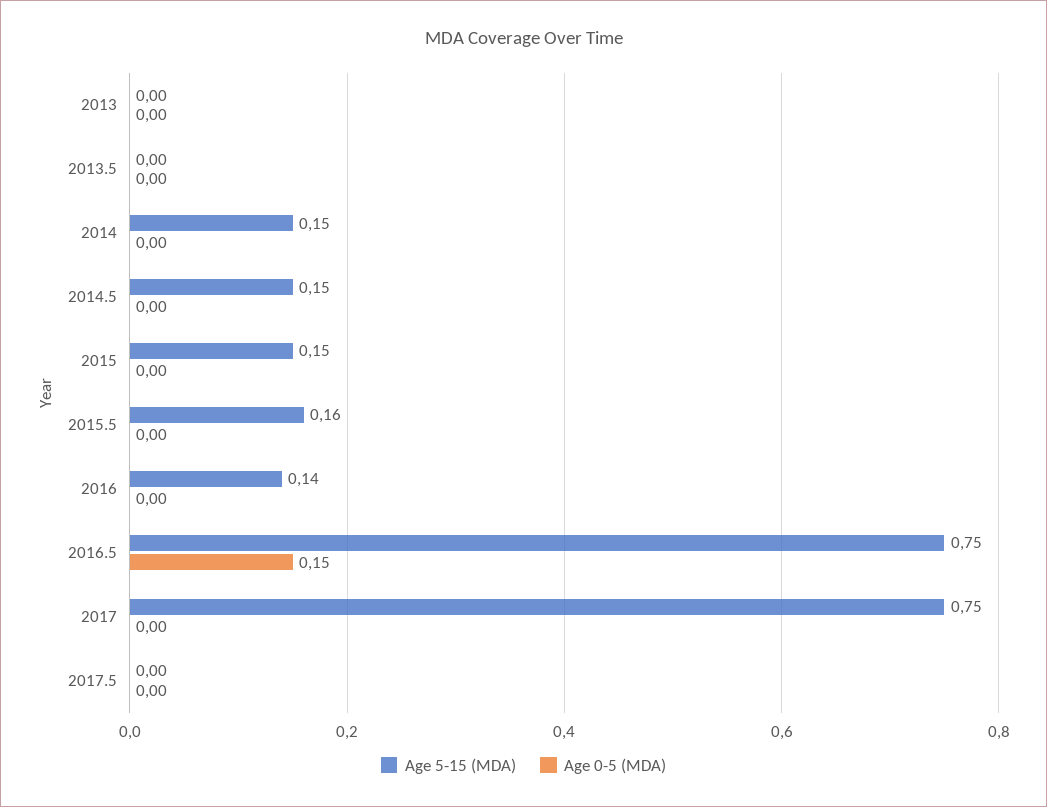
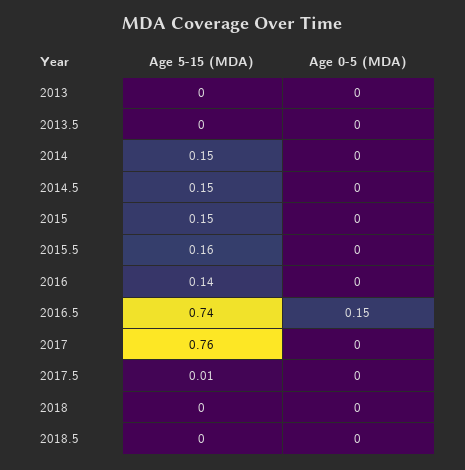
Age 5-15 (MDA), 2016.5: 0.75 -> 0.74
Age 5-15 (MDA), 2017: 0.75 -> 0.76
Age 5-15 (MDA), 2017.5: 0 -> 0.01
Age 5-15 (MDA), 2018: none -> 0
Age 0-5 (MDA), 2018: none -> 0
Age 5-15 (MDA), 2018.5: none -> 0
Age 0-5 (MDA), 2018.5: none -> 0

